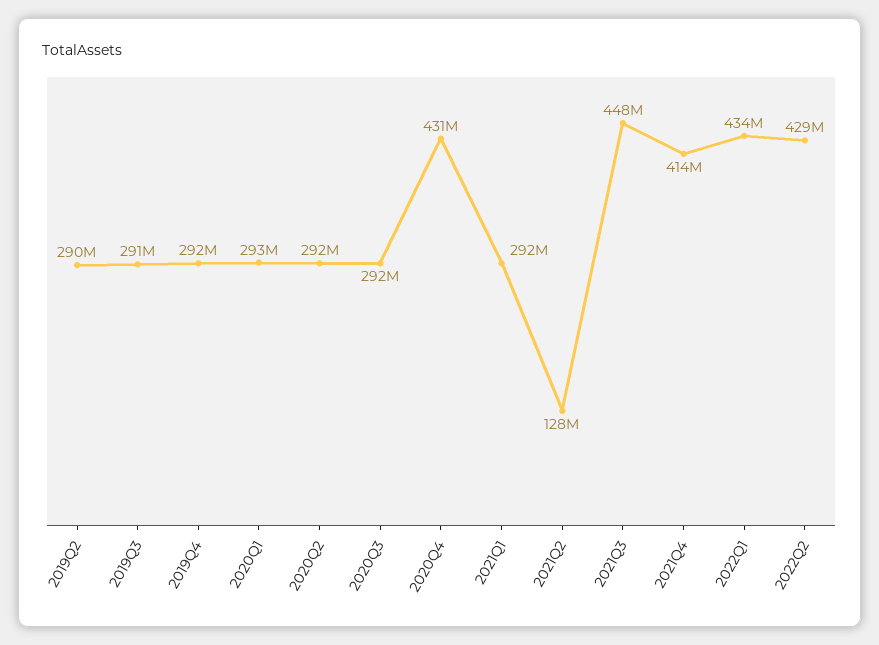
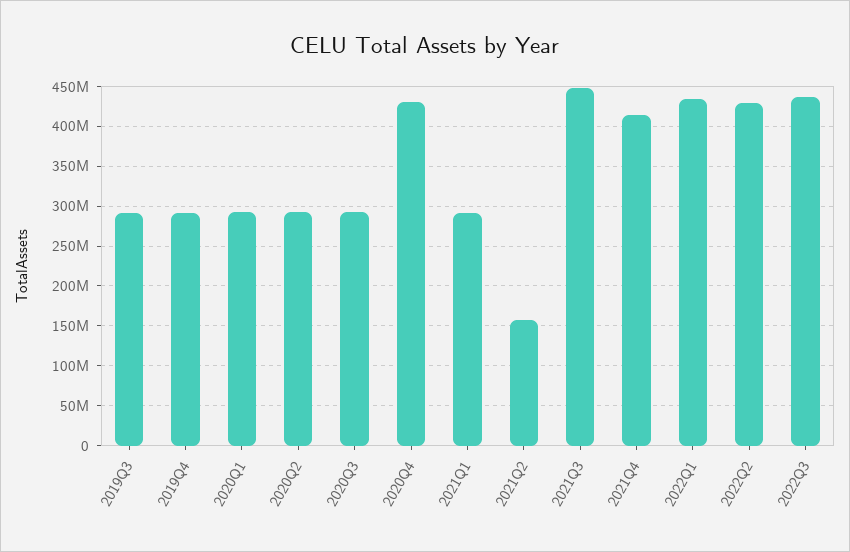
2019Q2: 290000000 -> none
2021Q2: 128000000 -> 160000000
2022Q3: none -> 440000000

